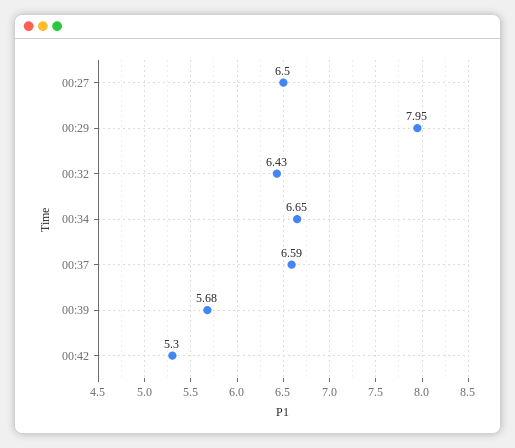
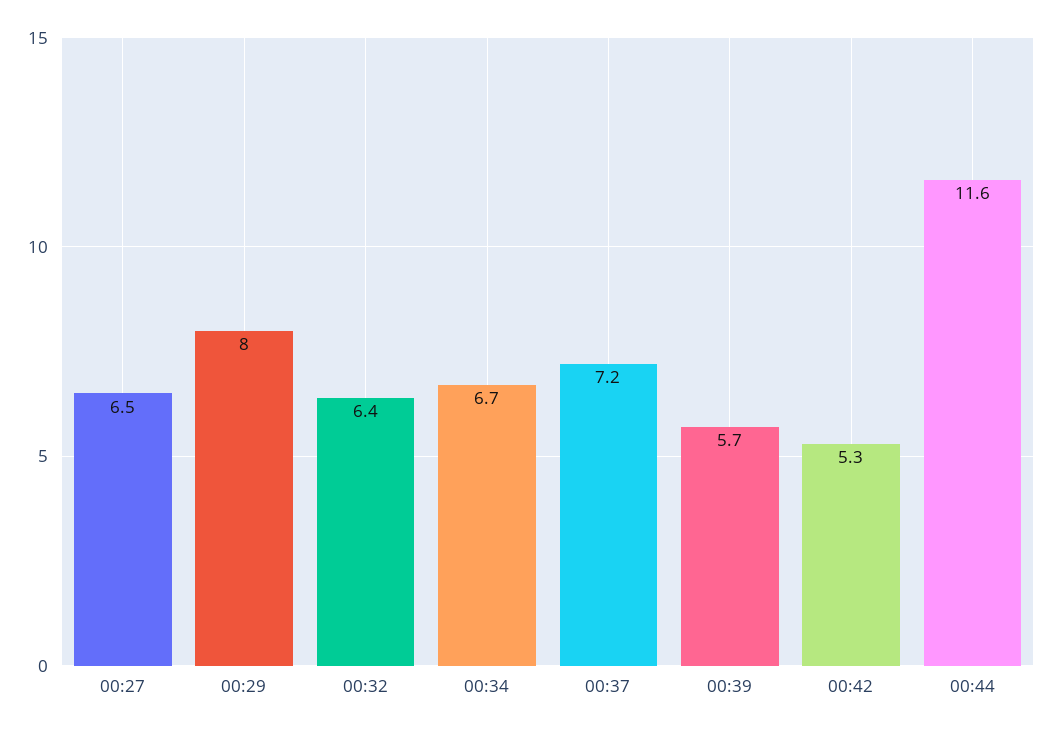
00:37: 6.59 -> 7.2
00:44: none -> 11.6

